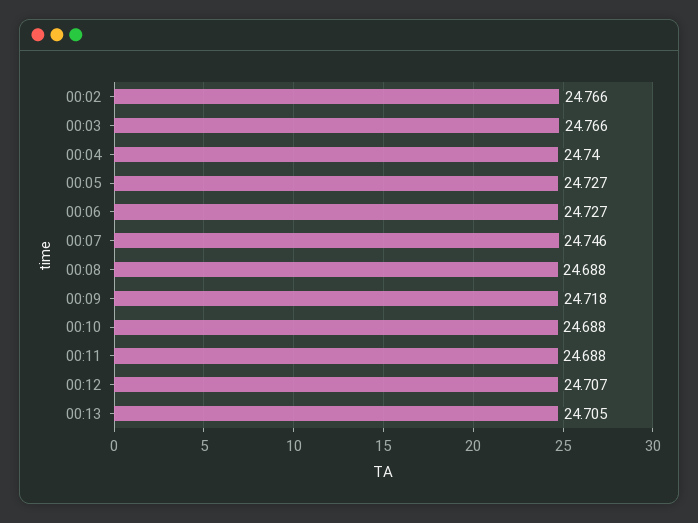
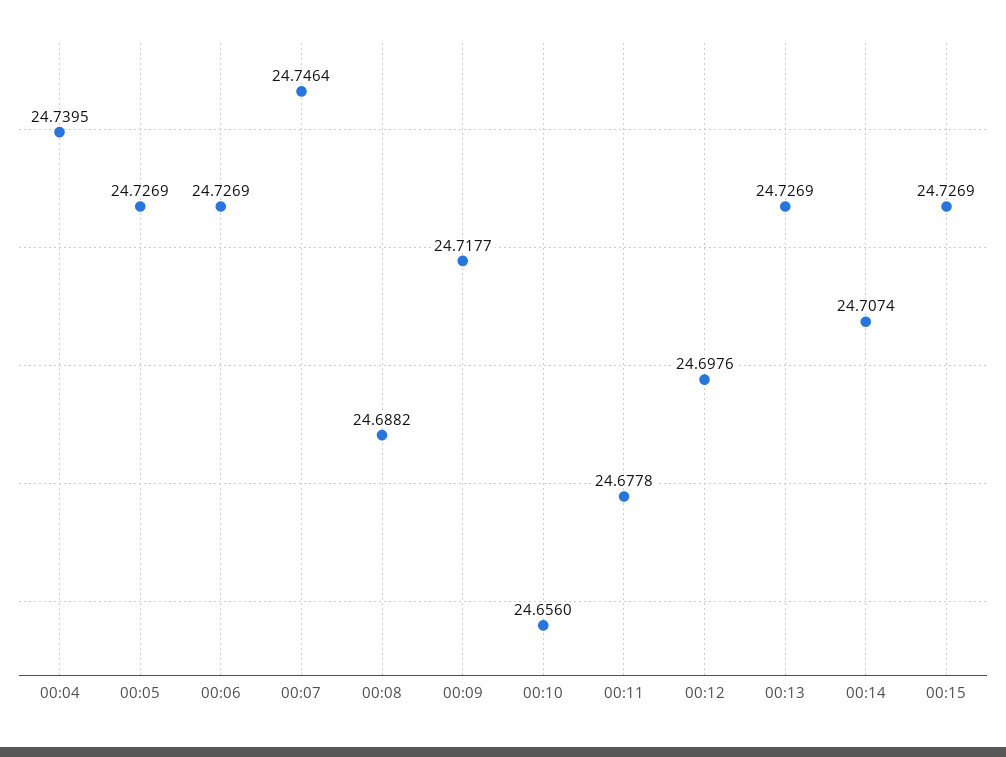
00:02: 24.766 -> none
00:03: 24.766 -> none
00:10: 24.688 -> 24.656
00:11: 24.688 -> 24.6778
00:12: 24.707 -> 24.6976
00:13: 24.705 -> 24.7269
00:14: none -> 24.7074
00:15: none -> 24.7269

